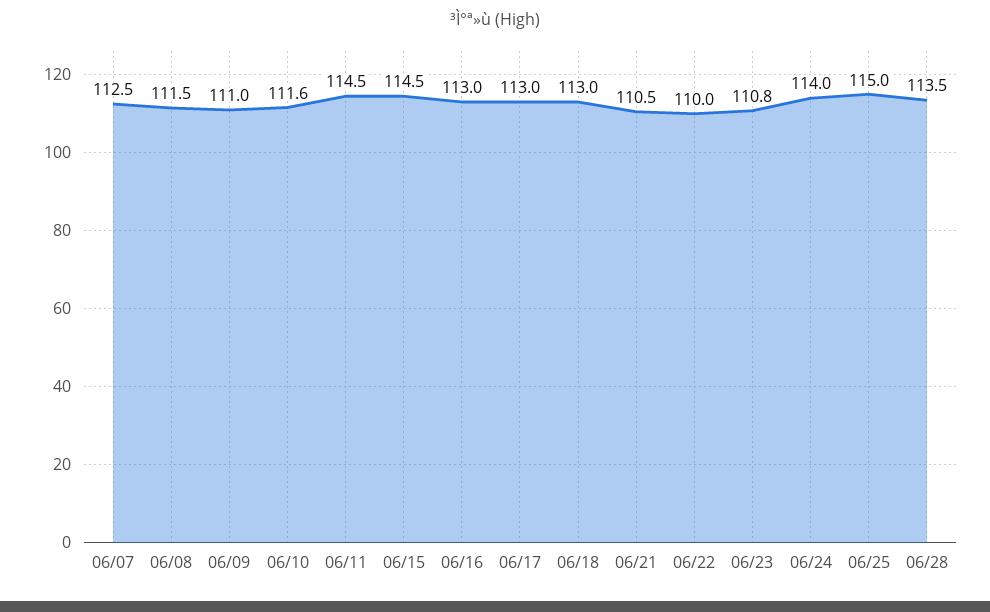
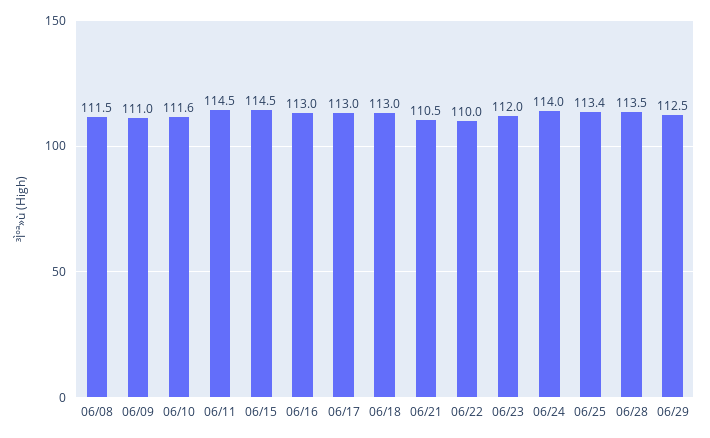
06/07: 112.5 -> none
06/23: 110.8 -> 112
06/25: 115 -> 113.4
06/29: none -> 112.5

